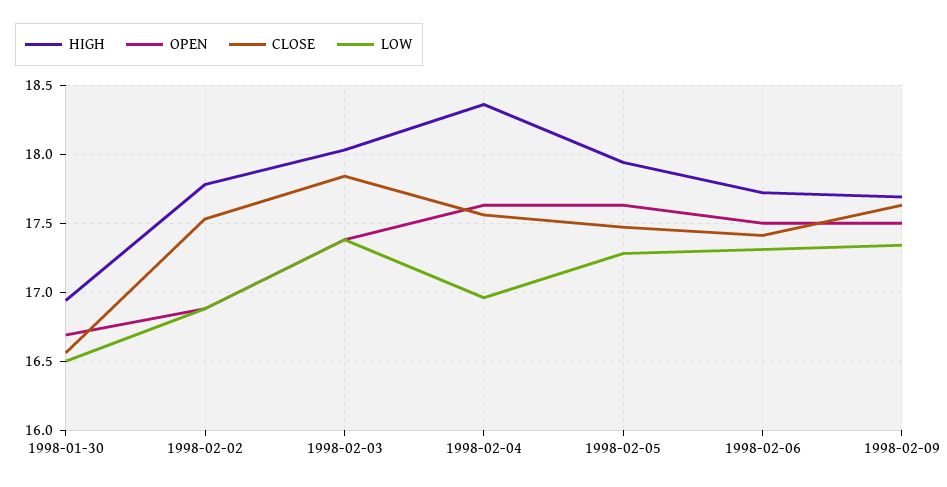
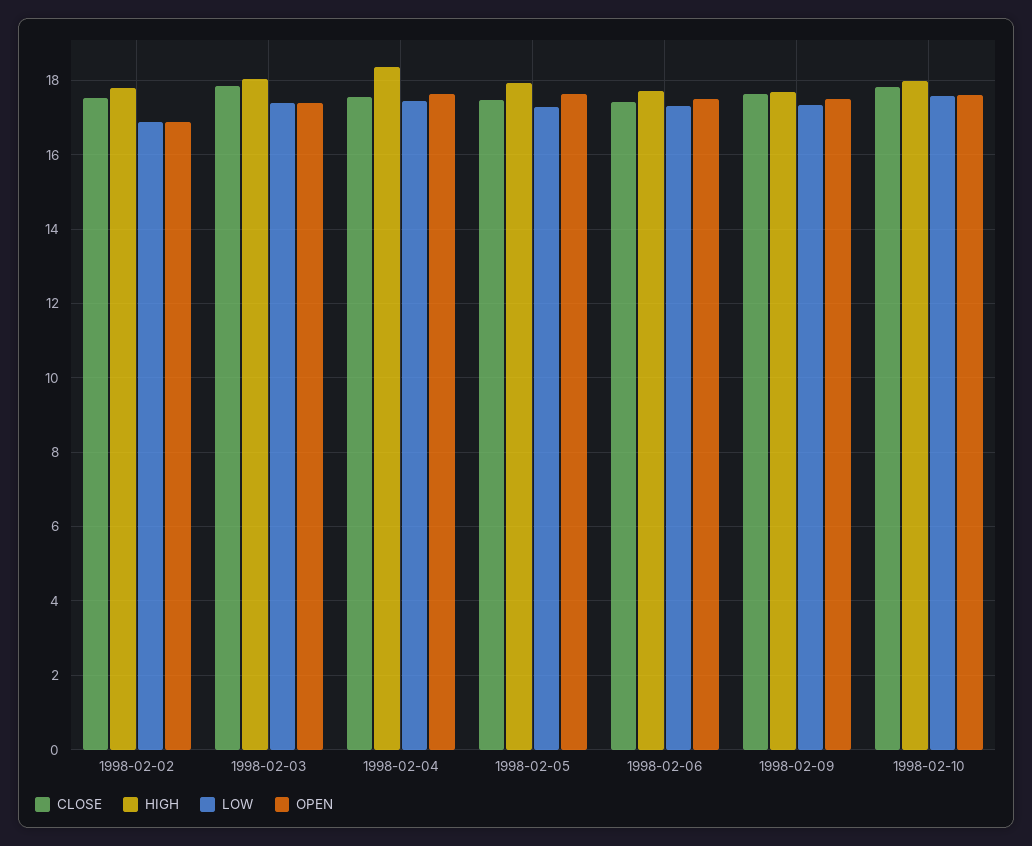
HIGH, 1998-01-30: 16.95 -> none
OPEN, 1998-01-30: 16.7 -> none
CLOSE, 1998-01-30: 16.55 -> none
LOW, 1998-01-30: 16.5 -> none
LOW, 1998-02-04: 16.95 -> 17.4
CLOSE, 1998-02-10: none -> 17.8
HIGH, 1998-02-10: none -> 18
LOW, 1998-02-10: none -> 17.6
OPEN, 1998-02-10: none -> 17.6

